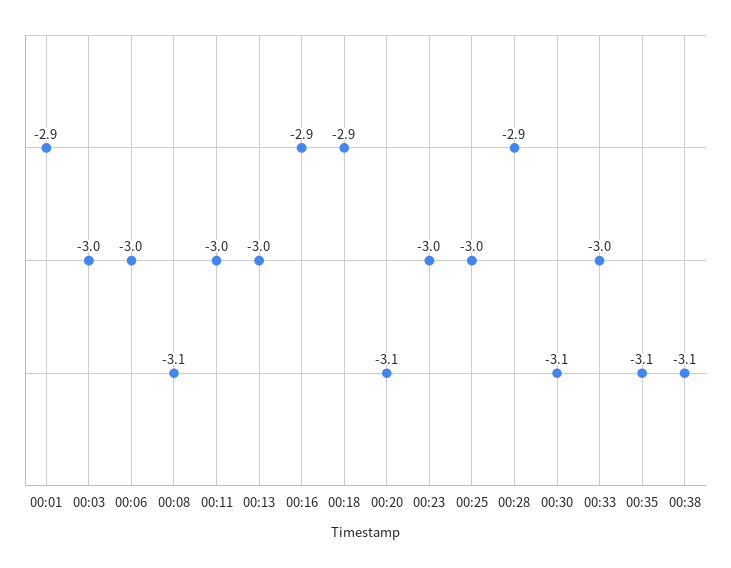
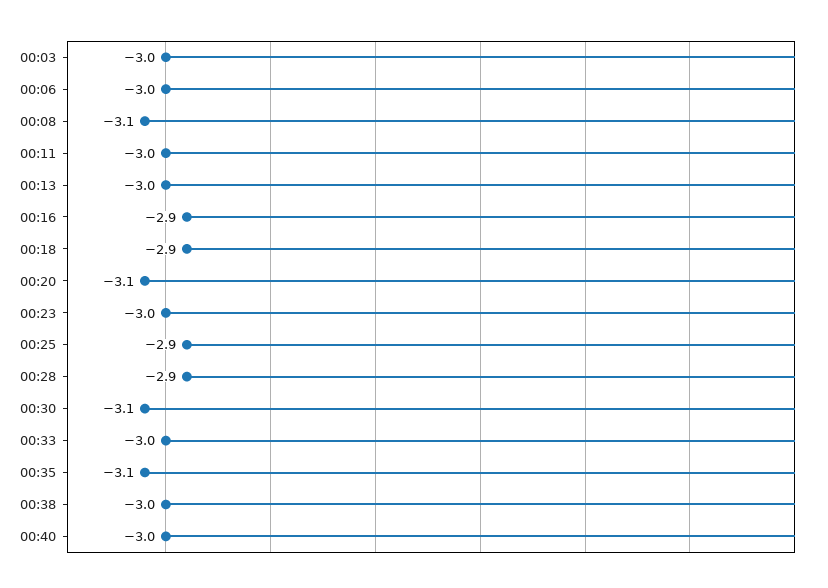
00:01: -2.9 -> none
00:25: -3 -> -2.9
00:38: -3.1 -> -3
00:40: none -> -3

